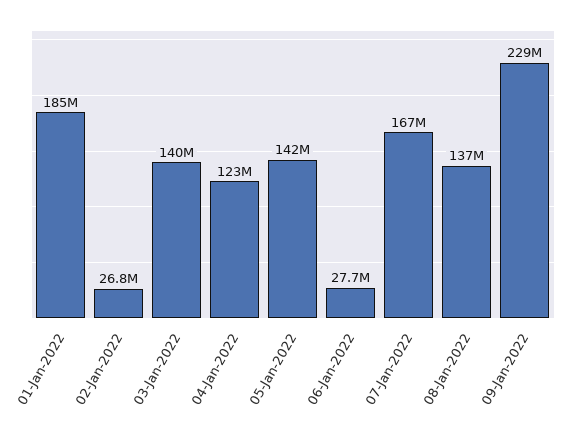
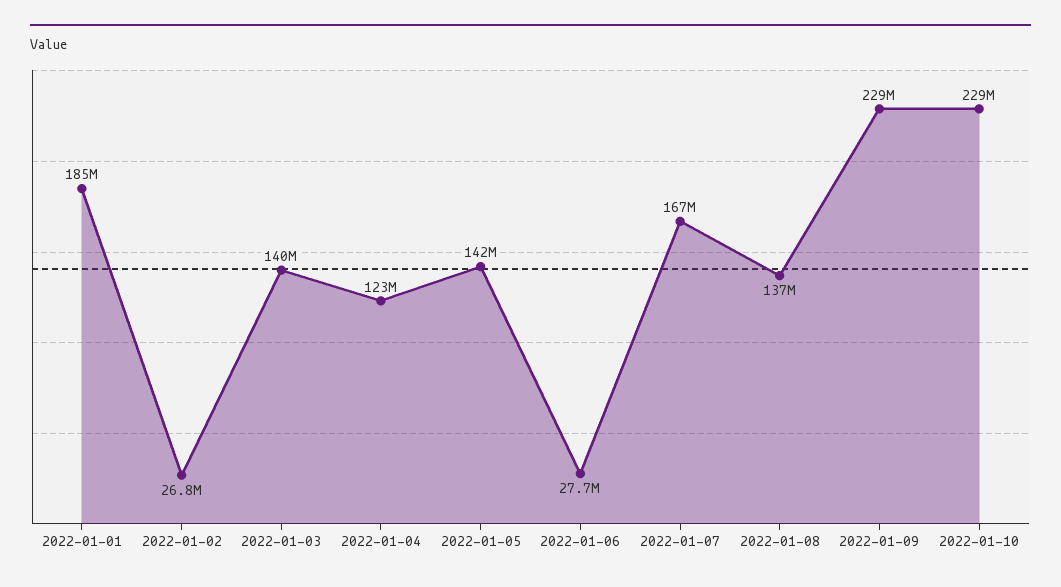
2022-01-10: none -> 229000000

